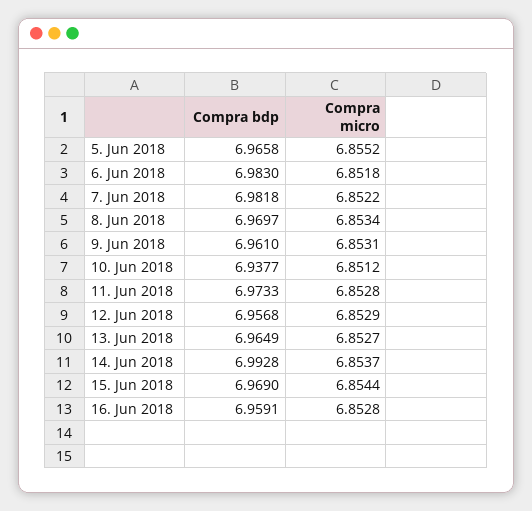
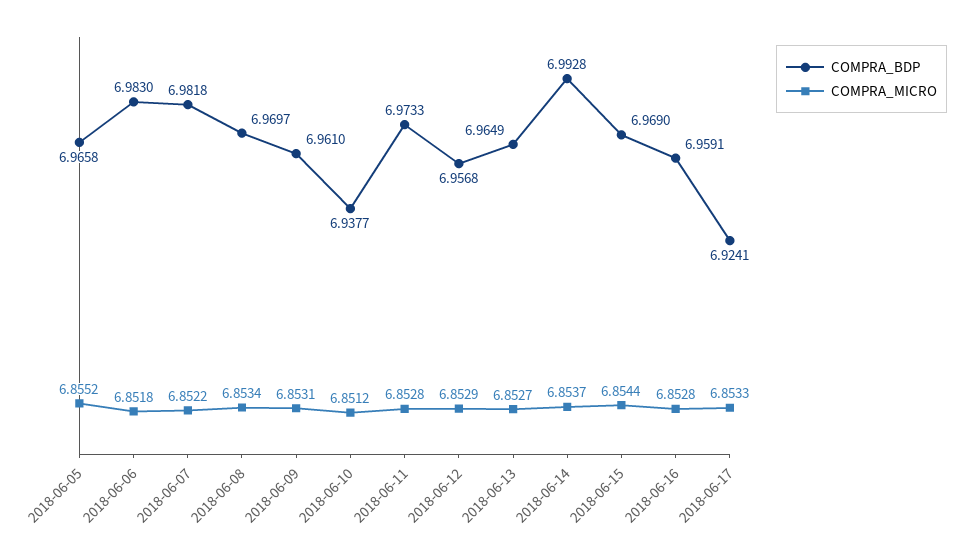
Compra bdp, 2018-06-17: none -> 6.9241
Compra micro, 2018-06-17: none -> 6.8533

